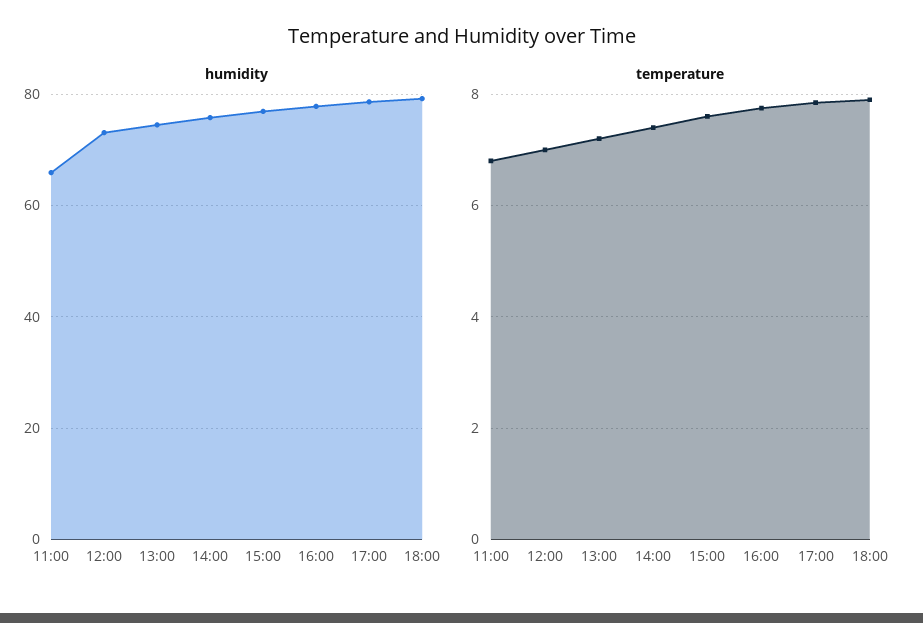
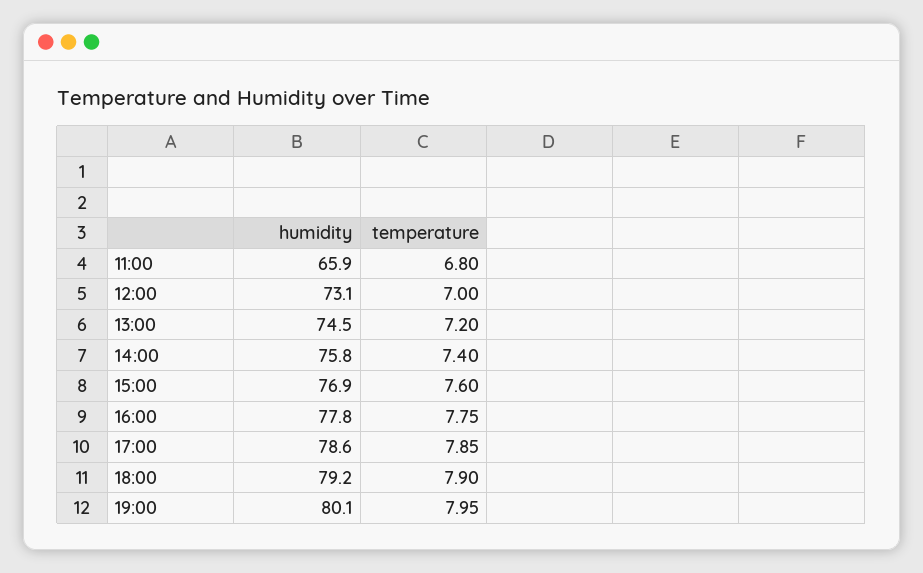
humidity, 19:00: none -> 80.1
temperature, 19:00: none -> 7.95

